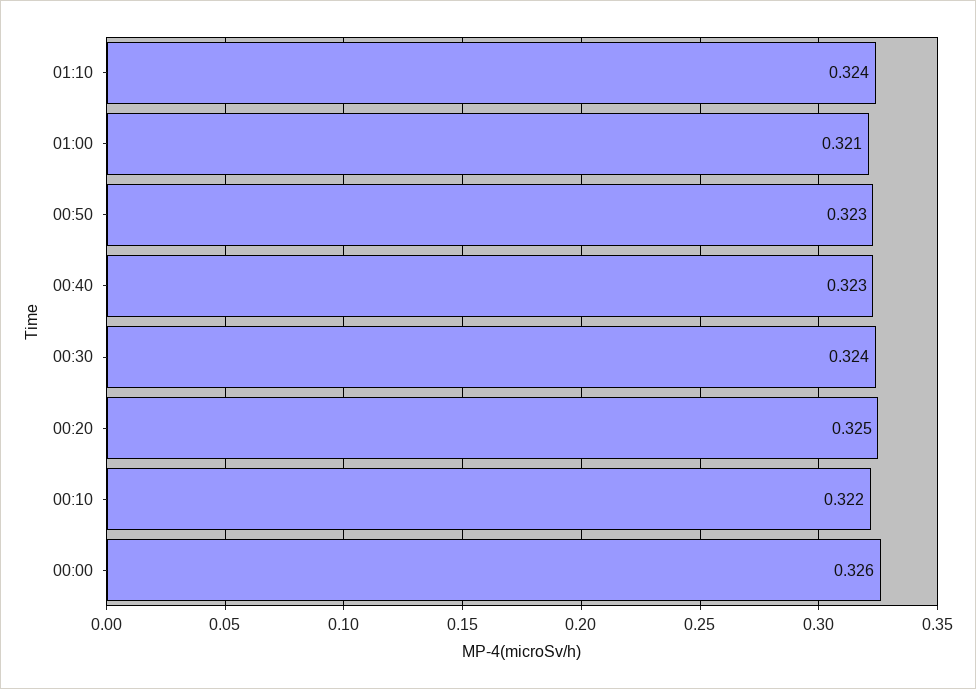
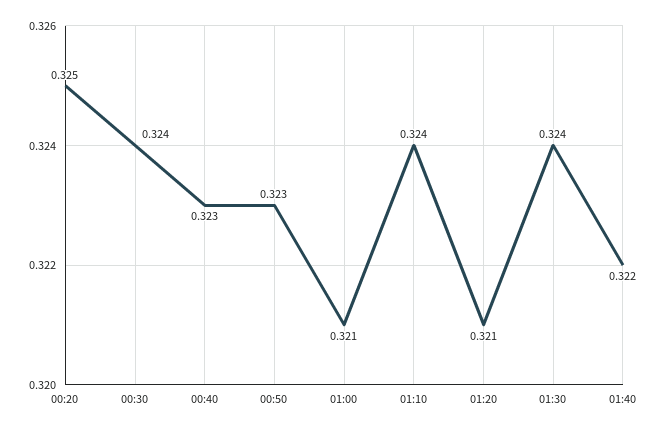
00:10: 0.322 -> none
00:00: 0.326 -> none
01:20: none -> 0.321
01:30: none -> 0.324
01:40: none -> 0.322

